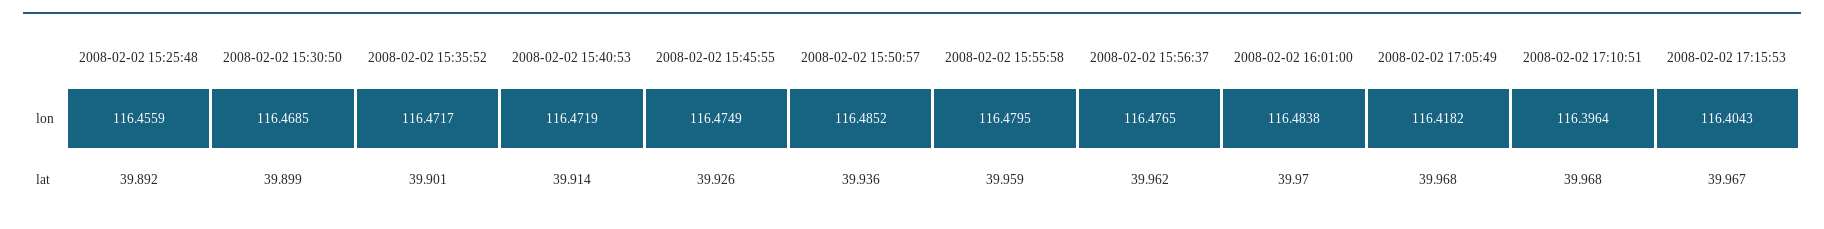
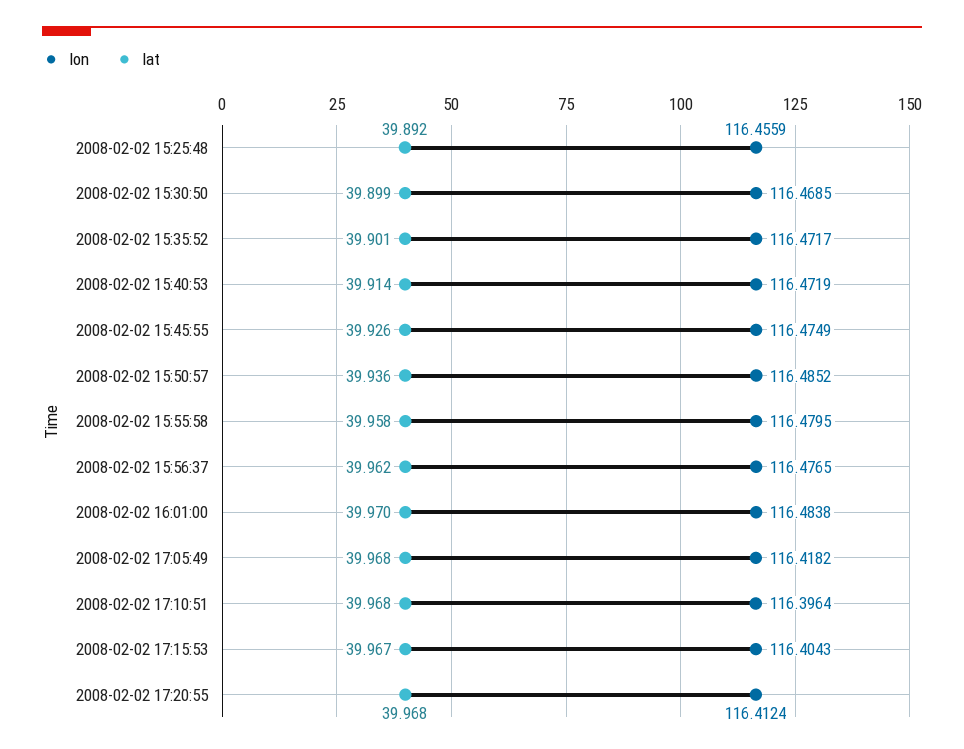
lat, 2008-02-02 15:55:58: 39.959 -> 39.958
lon, 2008-02-02 17:20:55: none -> 116.4124
lat, 2008-02-02 17:20:55: none -> 39.968

